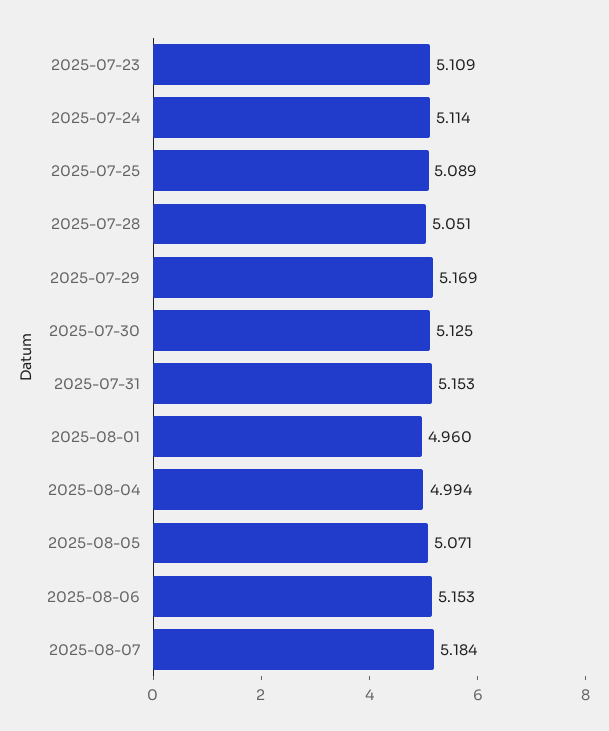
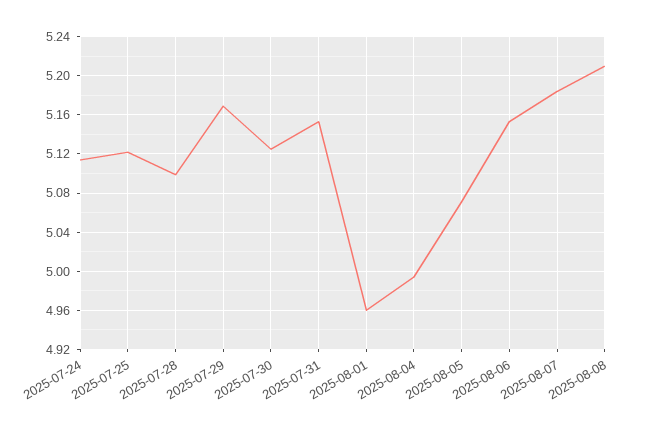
2025-07-23: 5.109 -> none
2025-07-25: 5.089 -> 5.12
2025-07-28: 5.051 -> 5.1
2025-08-08: none -> 5.21

